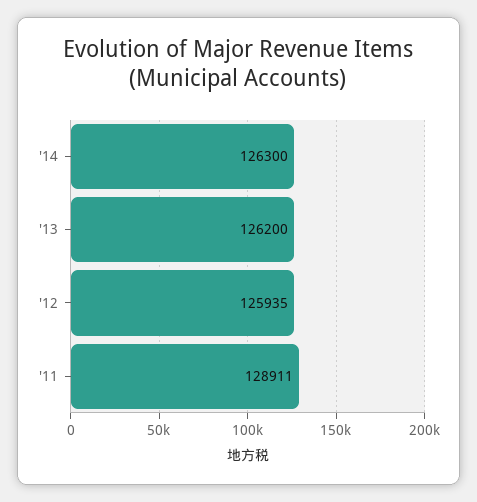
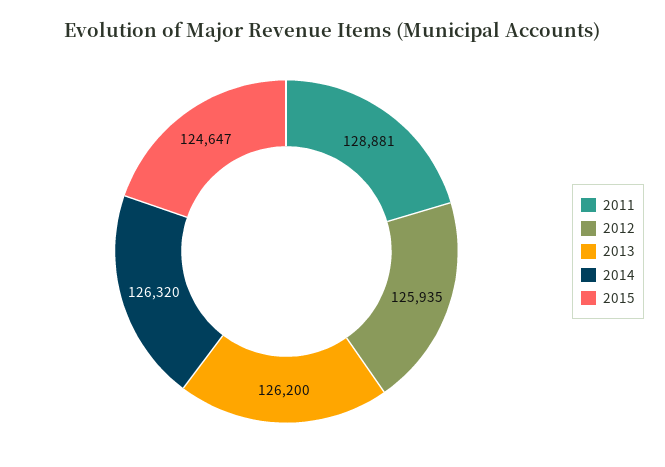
'14: 126300 -> 126320
'11: 128911 -> 128881
2015: none -> 124647

